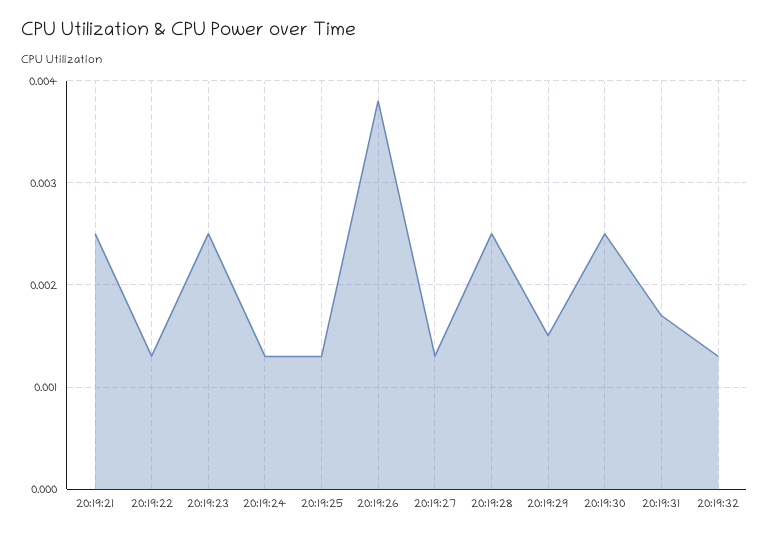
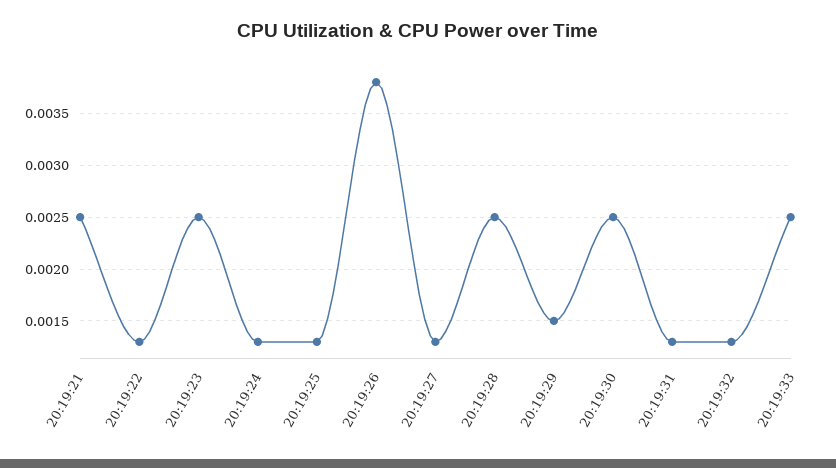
20:19:31: 0.0017 -> 0.0013
20:19:33: none -> 0.0025

